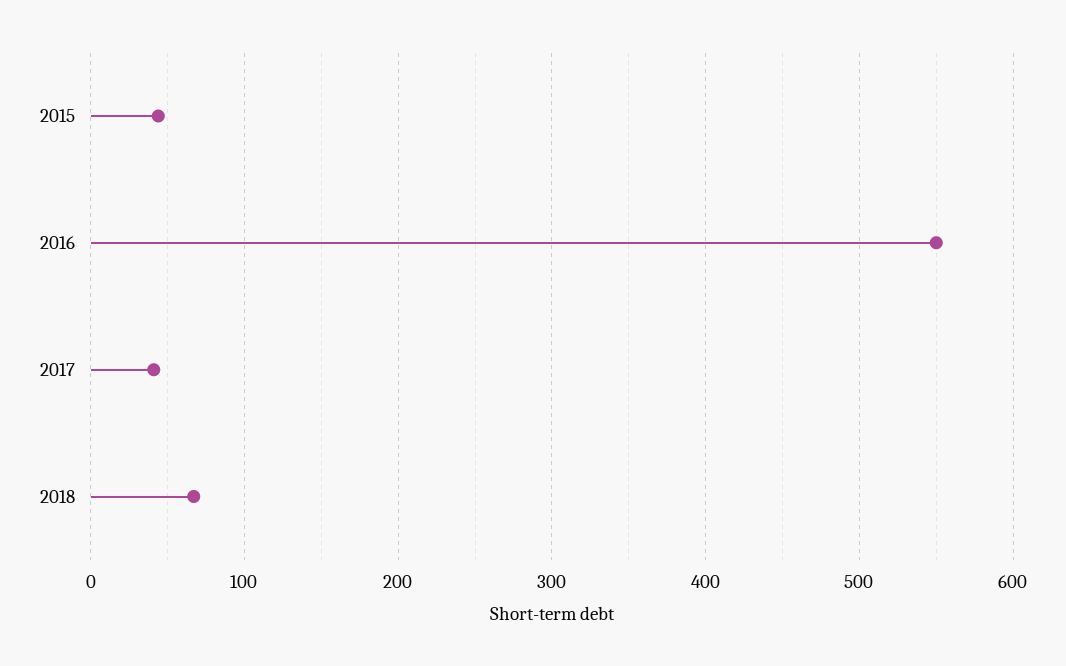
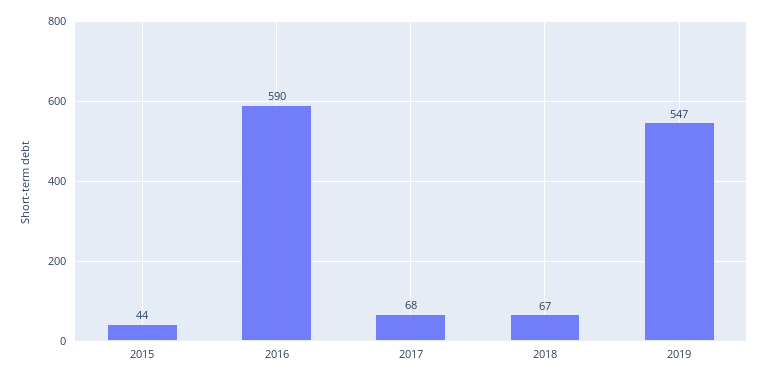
2016: 550 -> 590
2017: 40 -> 68
2019: none -> 547

